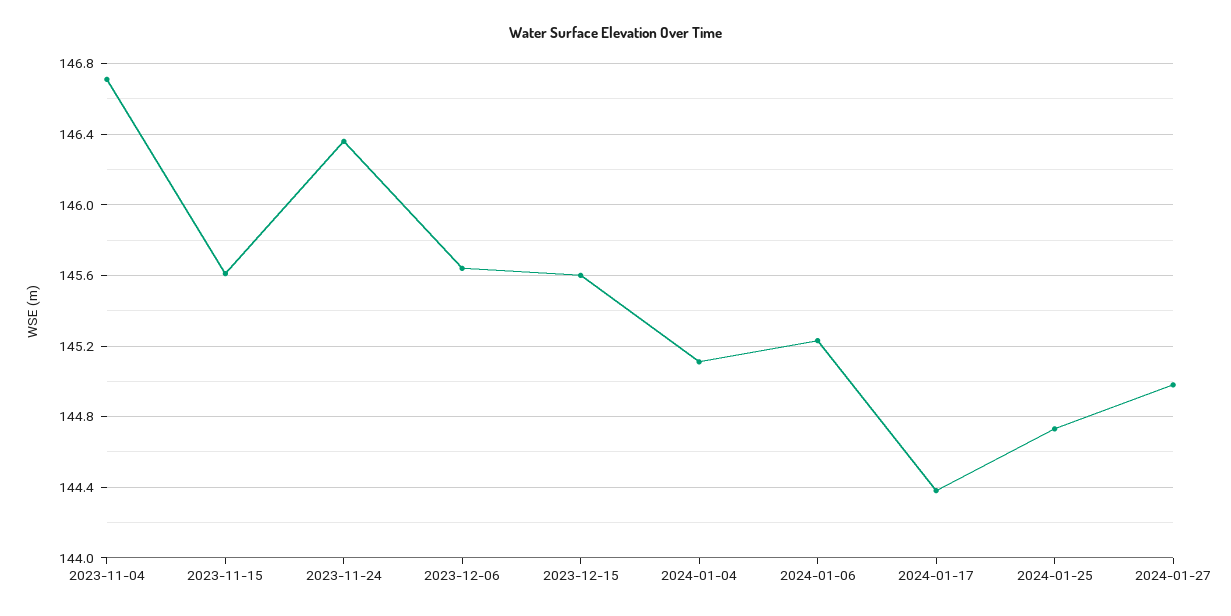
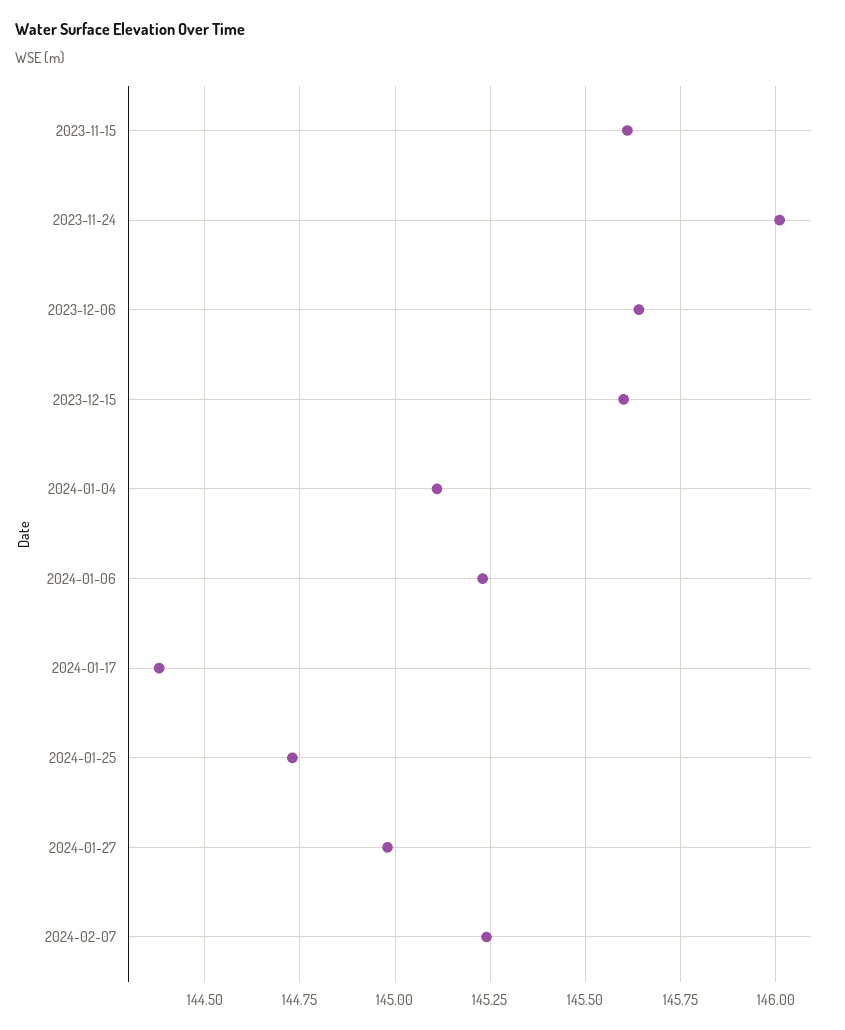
2023-11-04: 146.7 -> none
2023-11-24: 146.35 -> 146
2024-02-07: none -> 145.25

